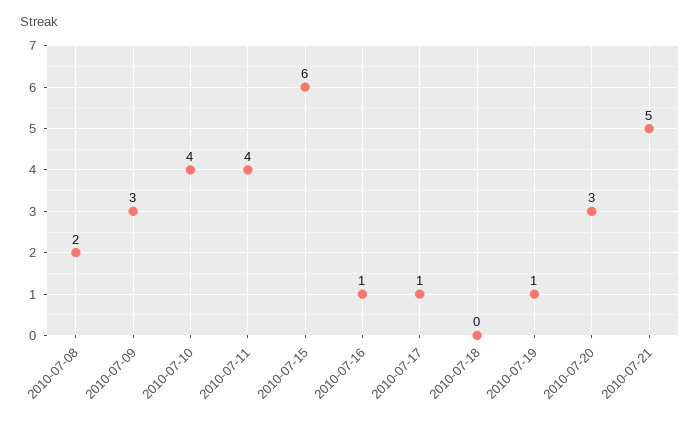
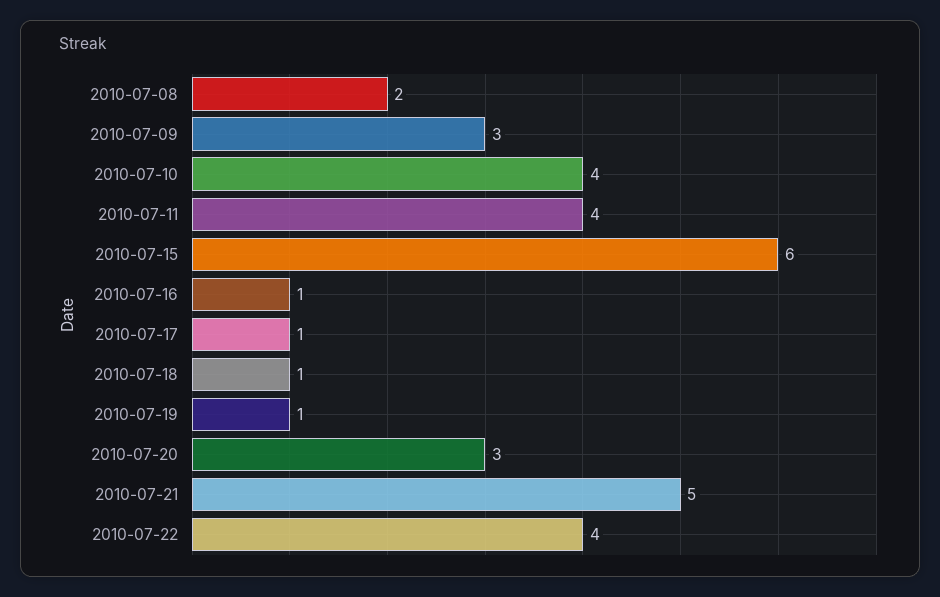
2010-07-18: 0 -> 1
2010-07-22: none -> 4

